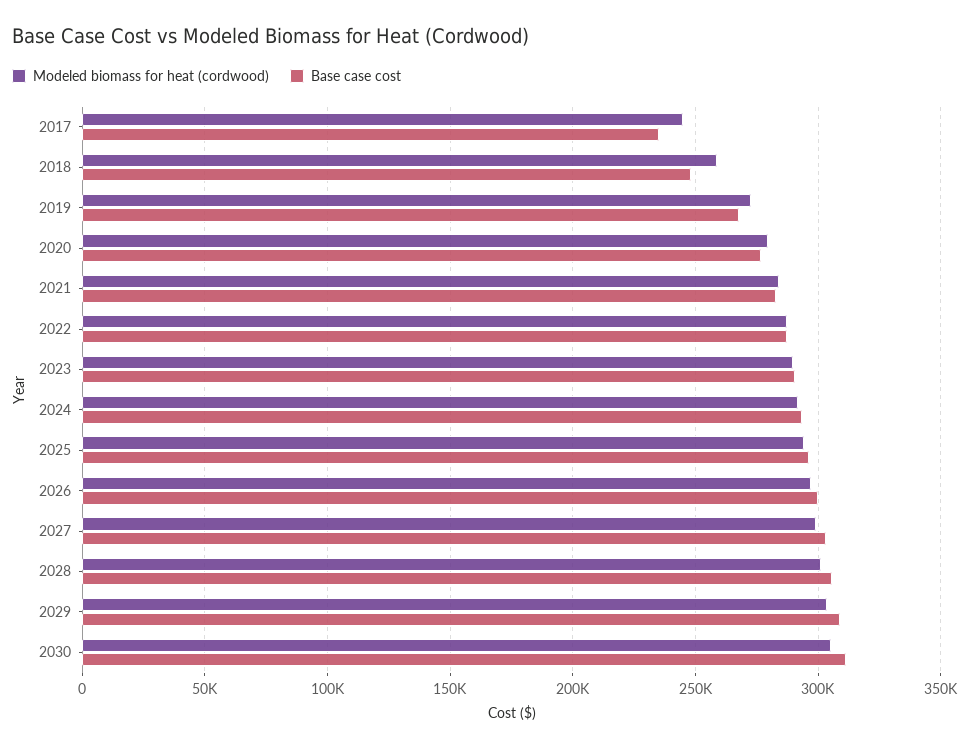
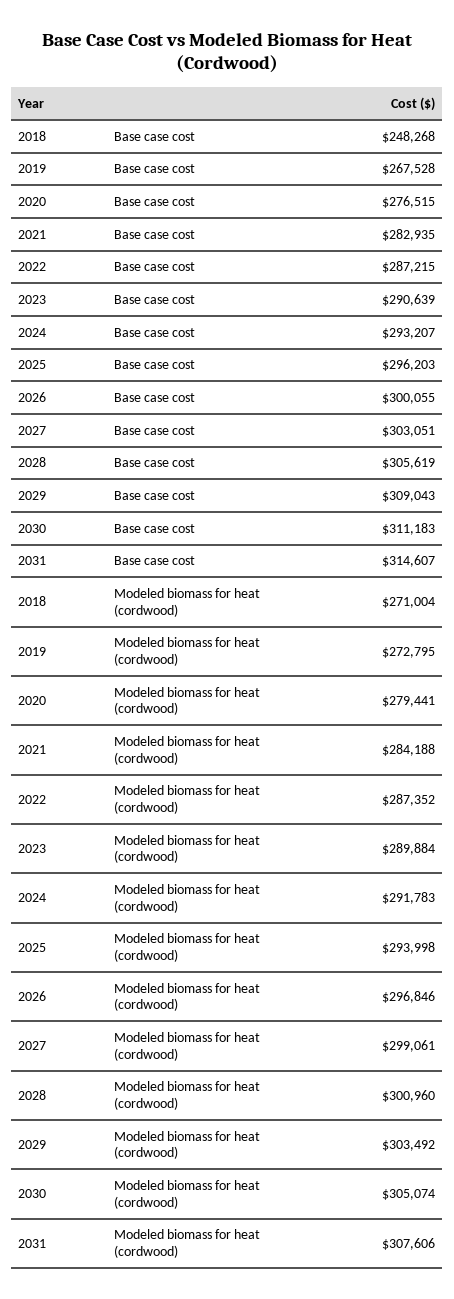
Modeled biomass for heat (cordwood), 2017: 245000 -> none
Base case cost, 2017: 235000 -> none
Modeled biomass for heat (cordwood), 2018: 260000 -> 271004
Base case cost, 2031: none -> 314607
Modeled biomass for heat (cordwood), 2031: none -> 307606

